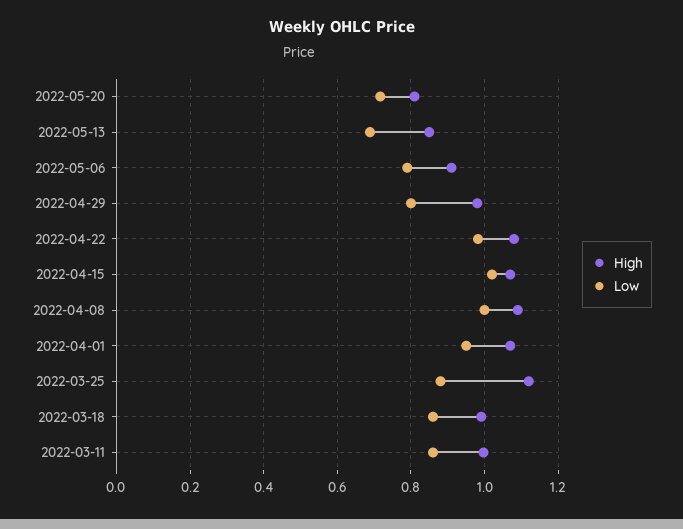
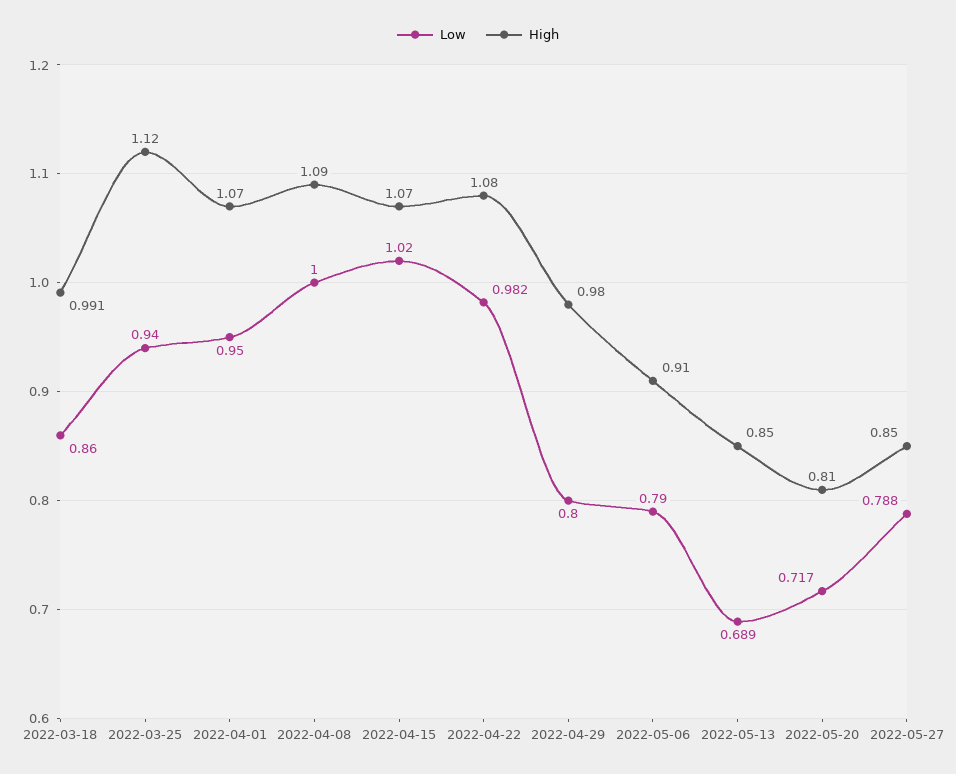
Low, 2022-03-25: 0.88 -> 0.94
High, 2022-03-11: 1 -> none
Low, 2022-03-11: 0.86 -> none
Low, 2022-05-27: none -> 0.788
High, 2022-05-27: none -> 0.85

